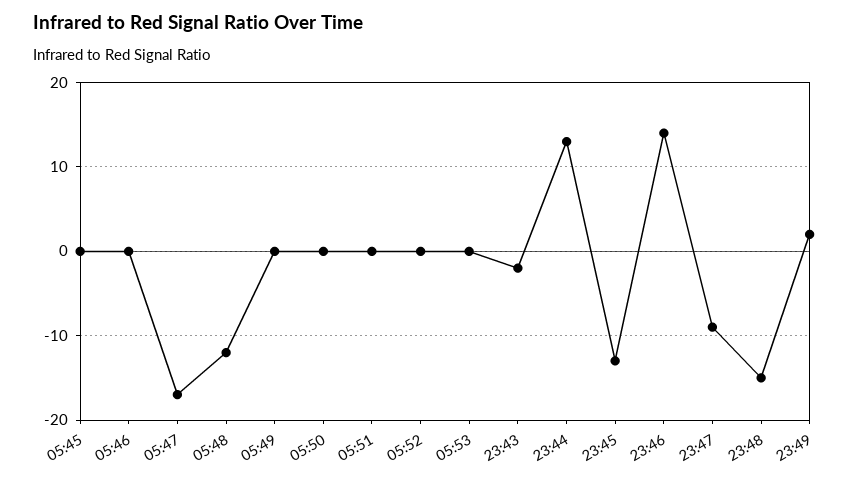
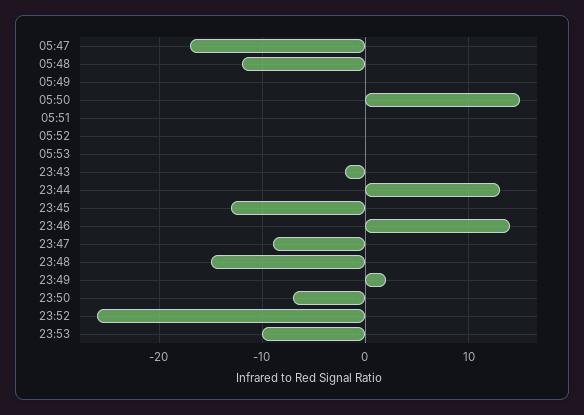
05:45: 0 -> none
05:46: 0 -> none
05:50: 0 -> 15
23:50: none -> -7
23:52: none -> -26
23:53: none -> -10

